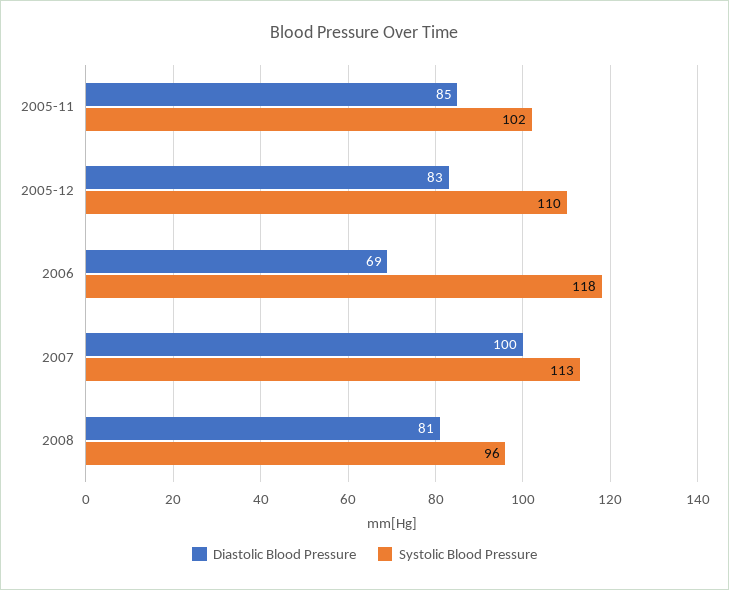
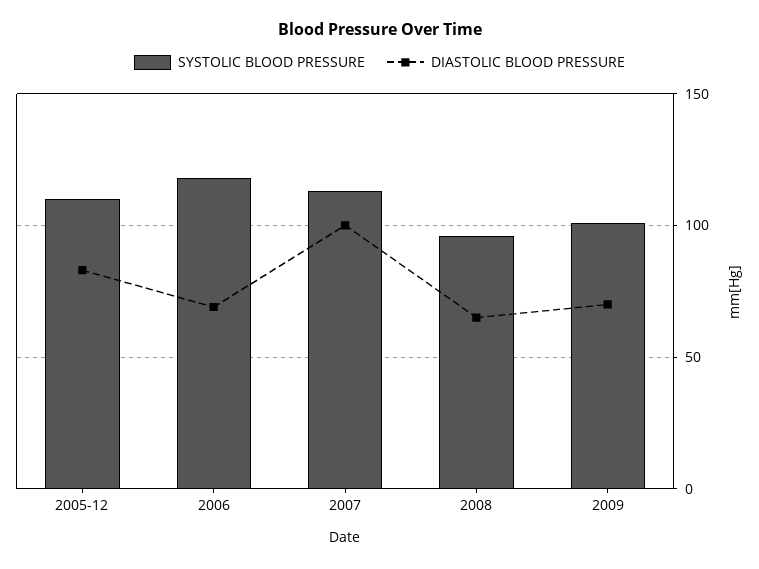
Diastolic Blood Pressure, 2005-11: 85 -> none
Systolic Blood Pressure, 2005-11: 102 -> none
Diastolic Blood Pressure, 2008: 81 -> 65
Systolic Blood Pressure, 2009: none -> 100
Diastolic Blood Pressure, 2009: none -> 70

